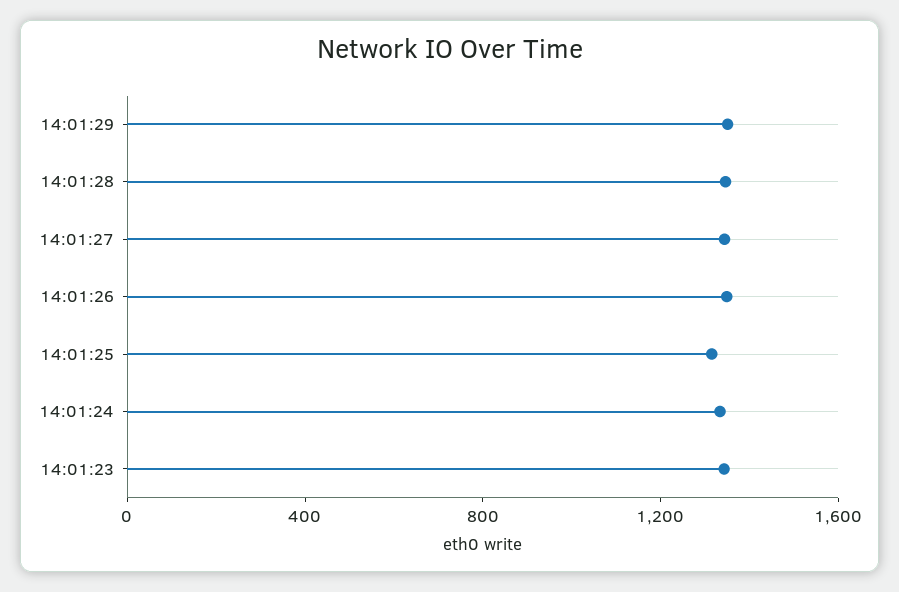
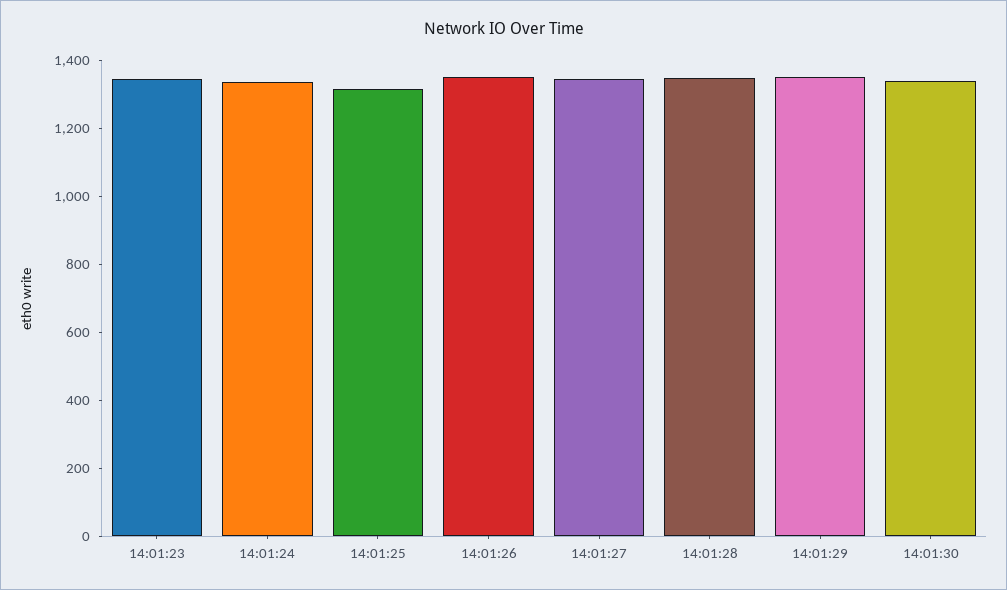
14:01:30: none -> 1350

